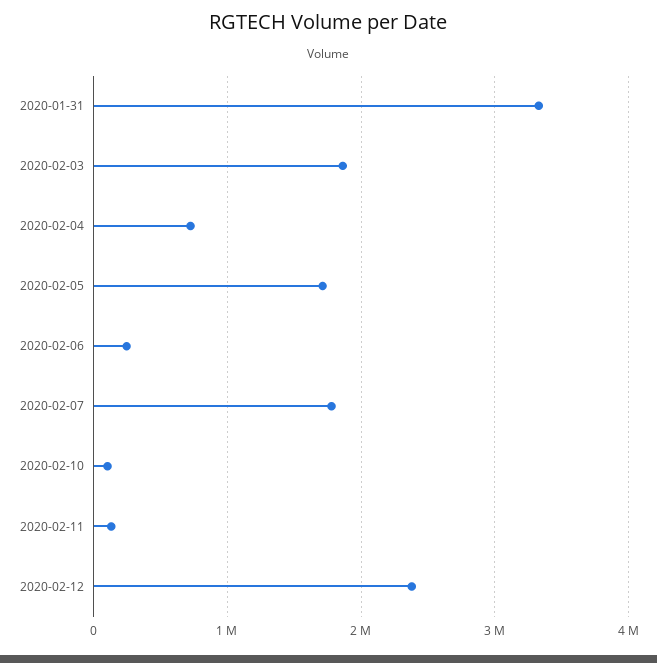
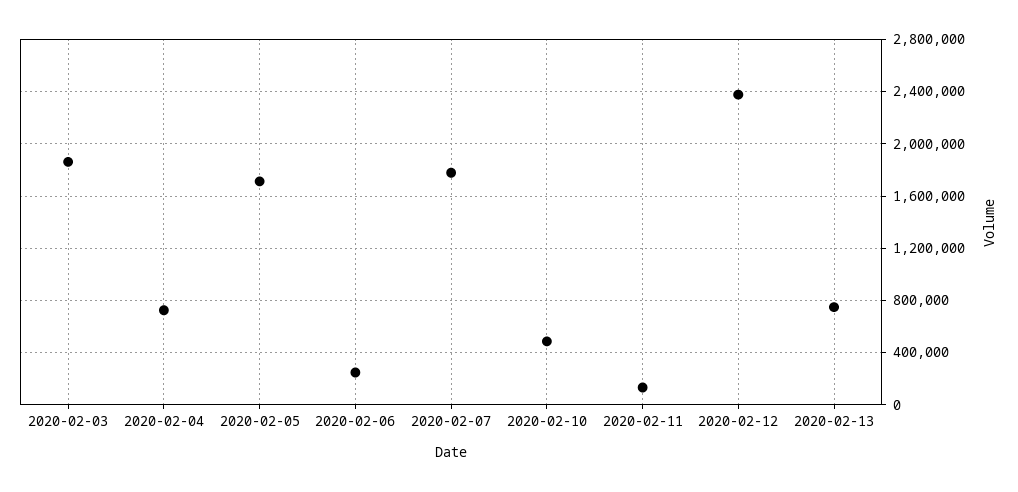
2020-01-31: 3300000 -> none
2020-02-10: 100000 -> 500000
2020-02-13: none -> 750000

